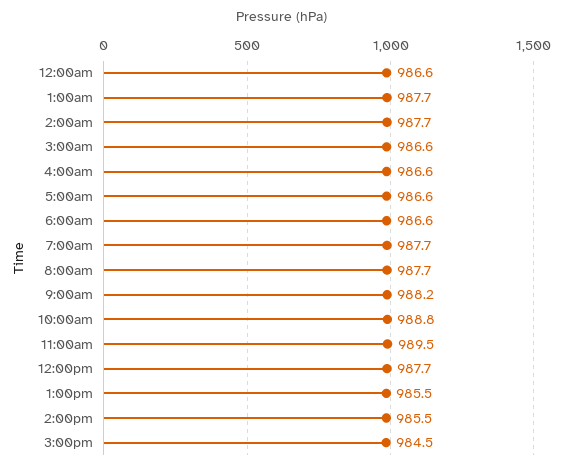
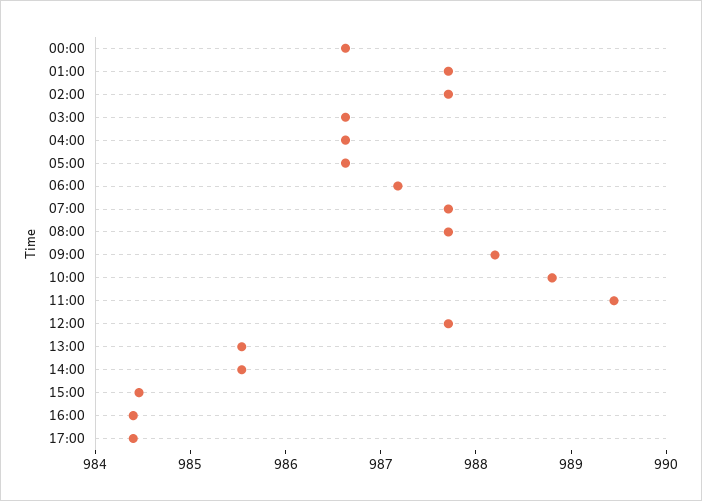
6:00am: 986.6 -> 987.2
16:00: none -> 984.4
17:00: none -> 984.4

